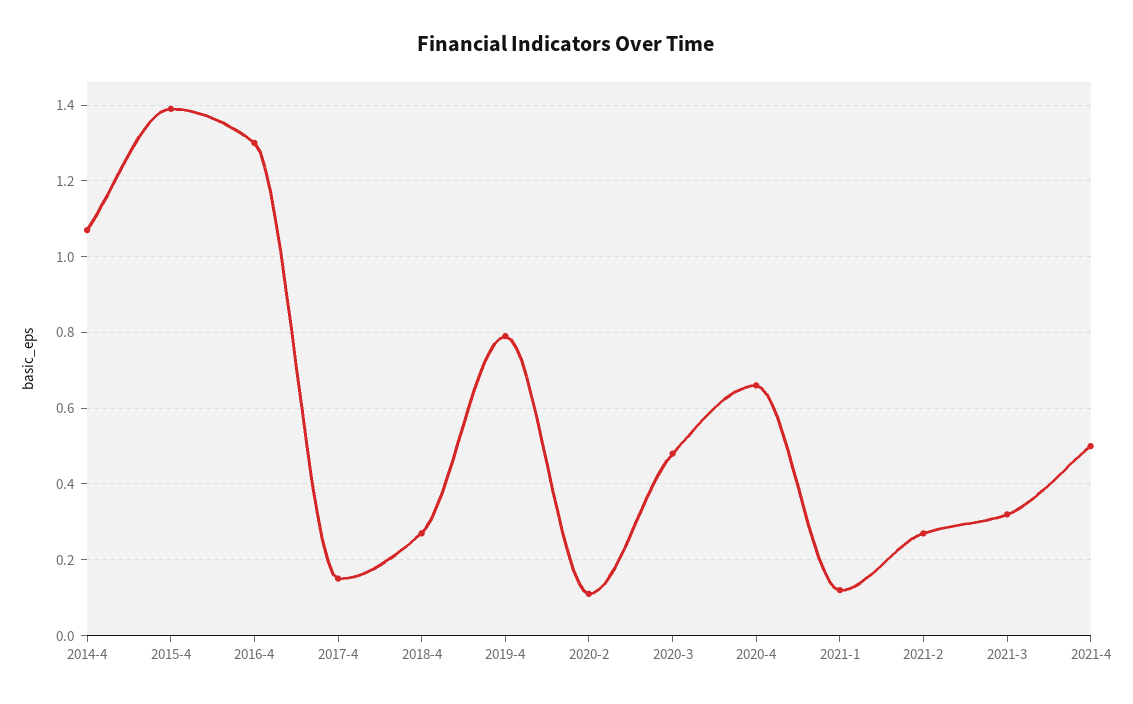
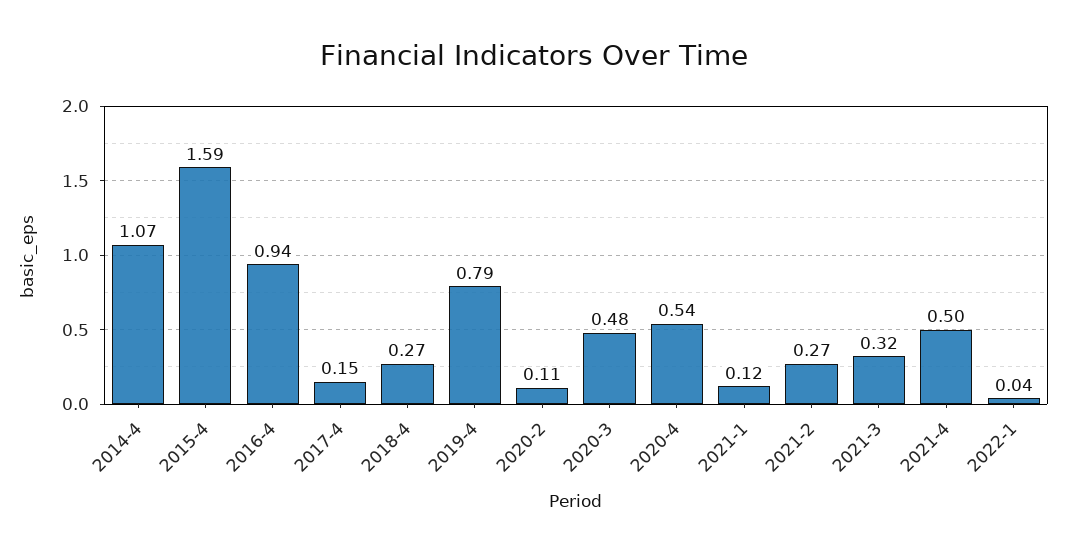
2015-4: 1.4 -> 1.59
2016-4: 1.3 -> 0.94
2020-4: 0.65 -> 0.54
2022-1: none -> 0.04

